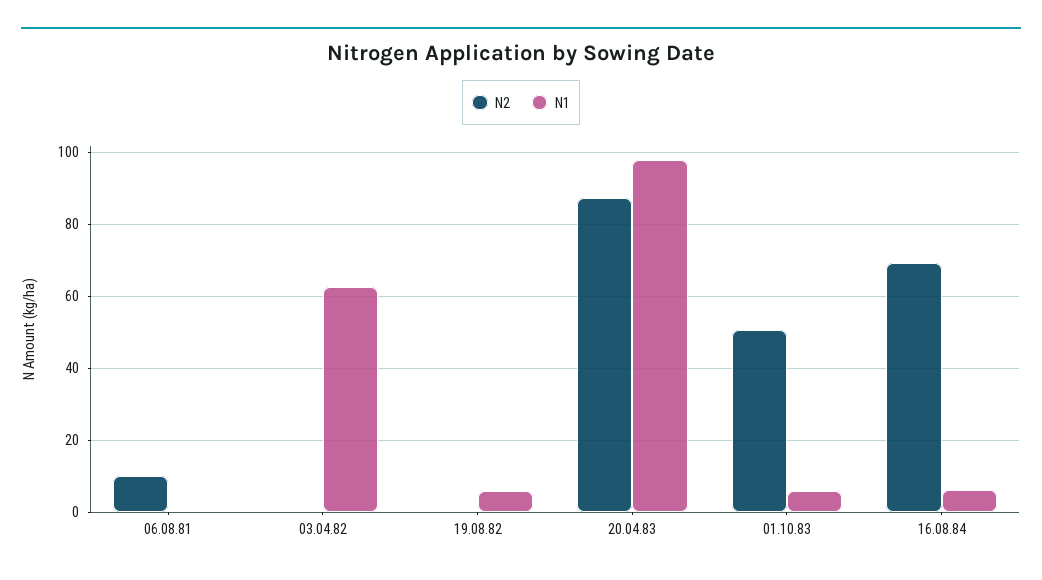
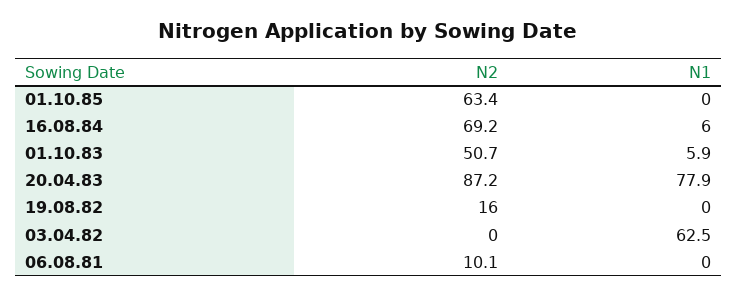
N2, 19.08.82: 0 -> 16
N1, 19.08.82: 6 -> 0
N1, 20.04.83: 98 -> 77.9
N2, 01.10.85: none -> 63.4
N1, 01.10.85: none -> 0

